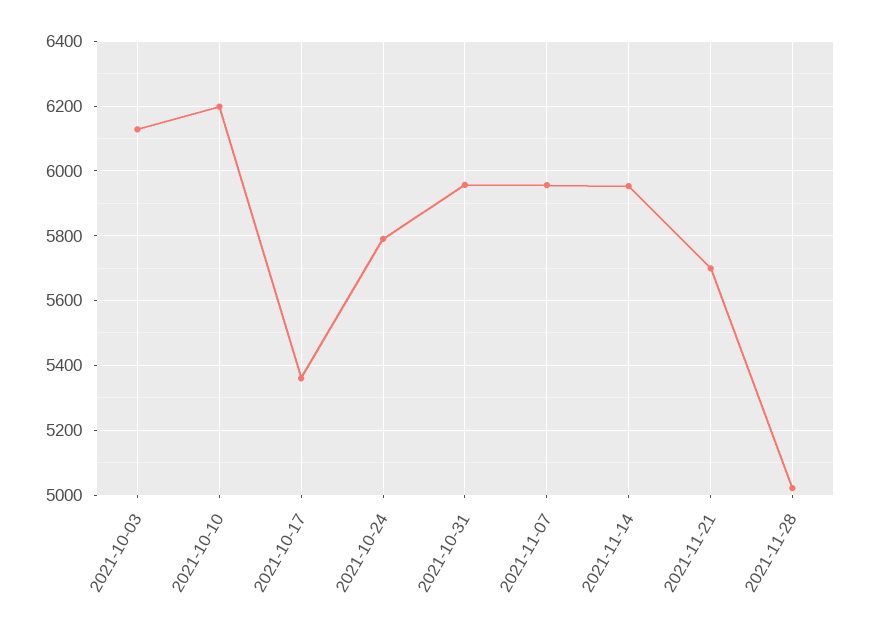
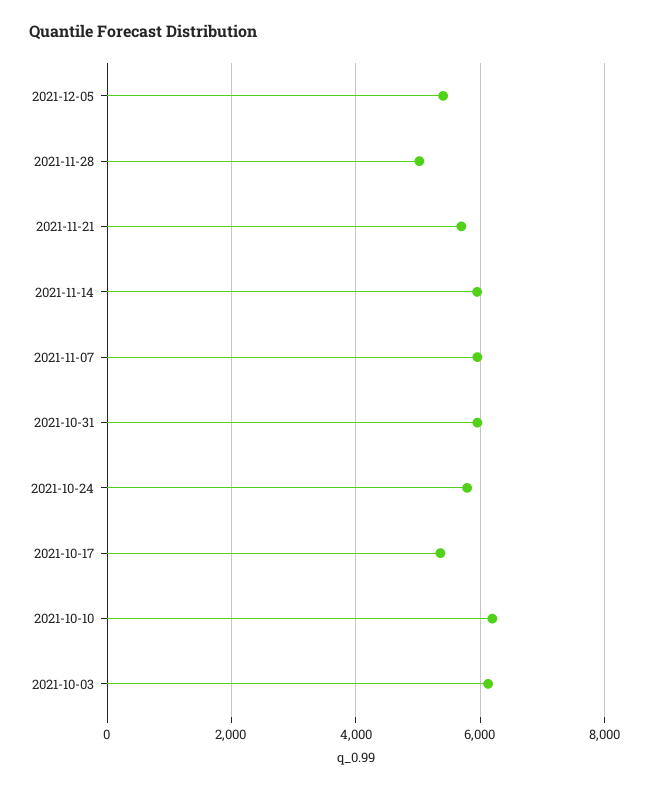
2021-12-05: none -> 5400

